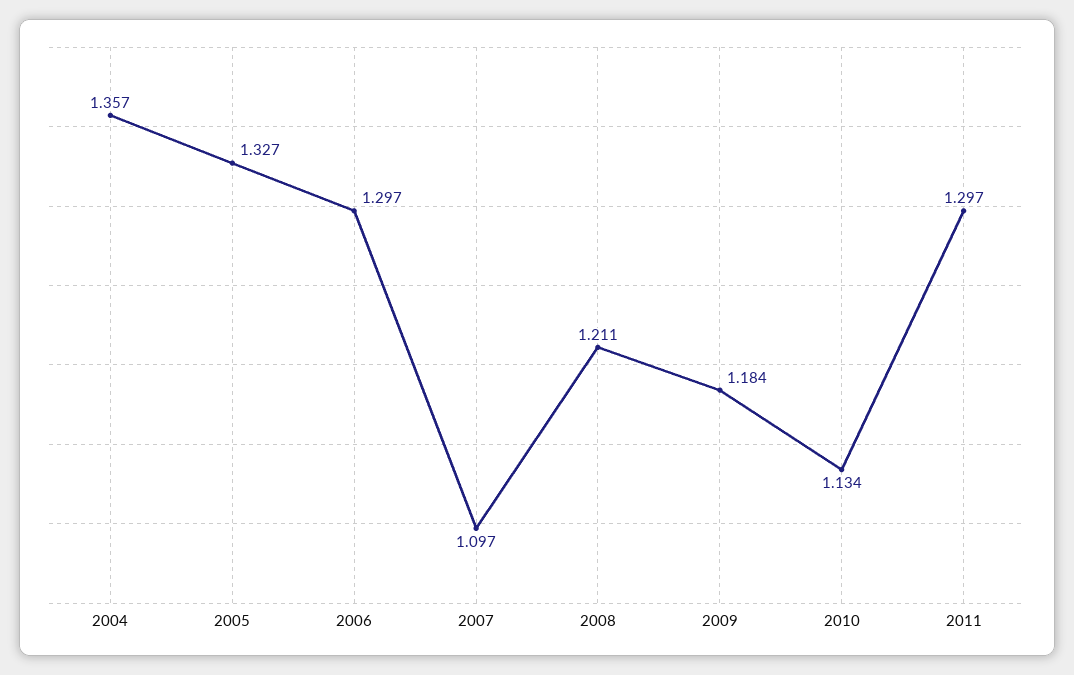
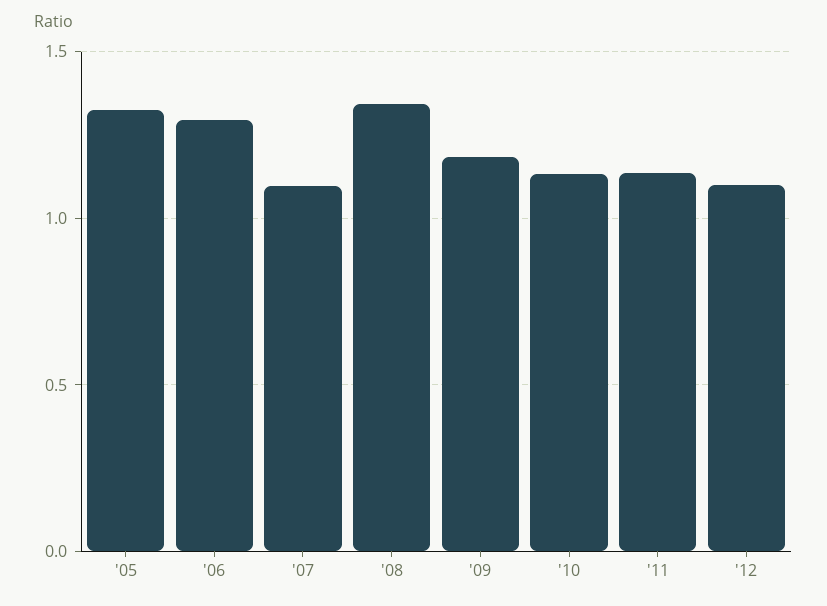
2004: 1.357 -> none
2008: 1.211 -> 1.35
2011: 1.297 -> 1.15
'12: none -> 1.1

